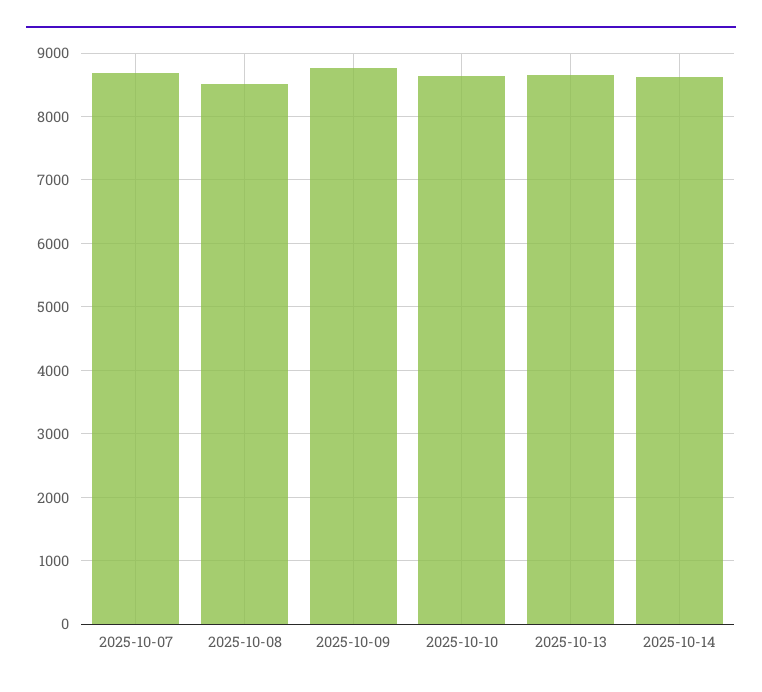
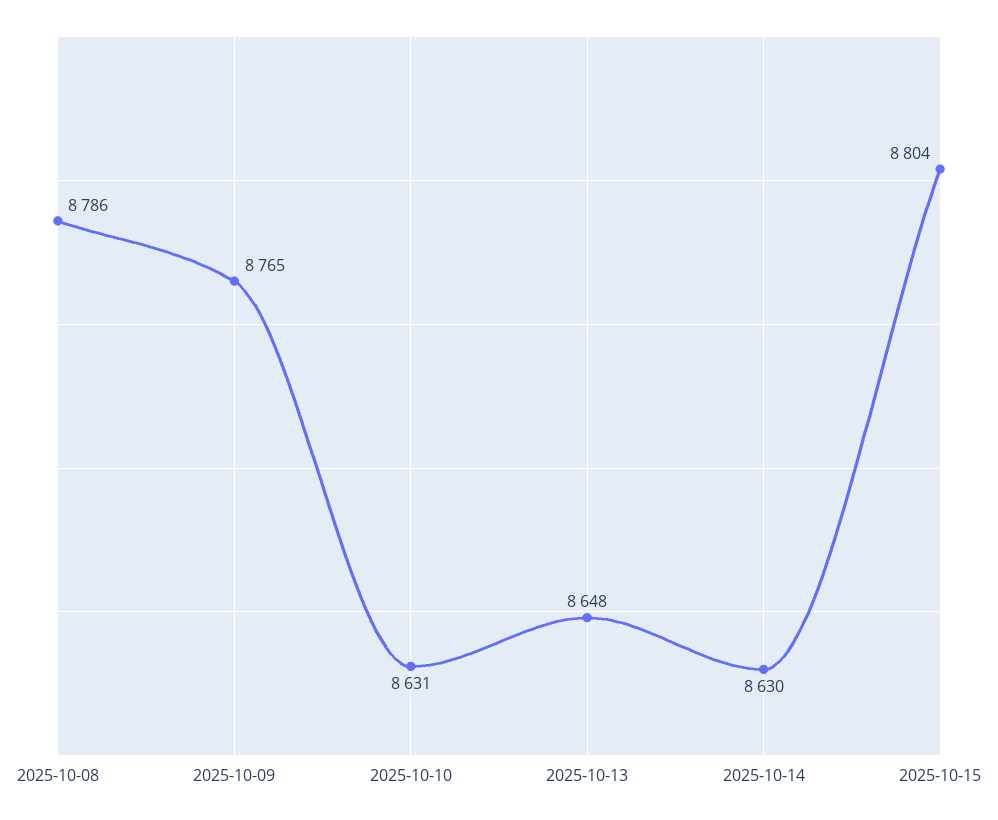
2025-10-07: 8700 -> none
2025-10-08: 8500 -> 8786
2025-10-15: none -> 8804

